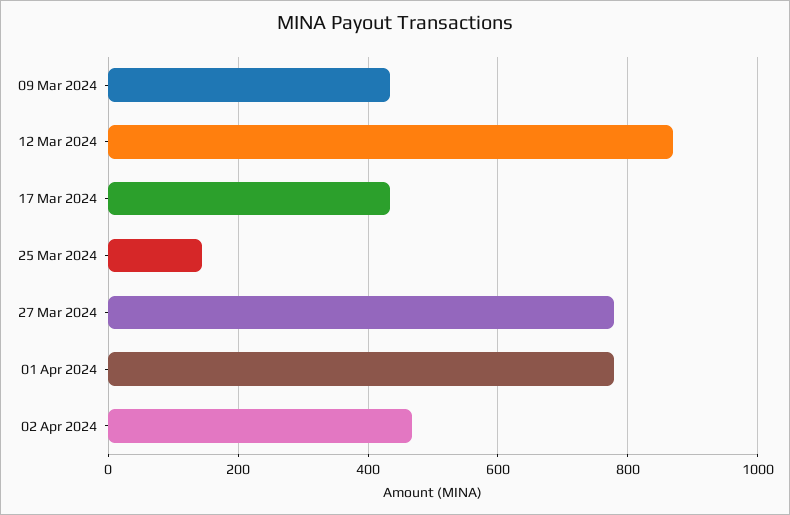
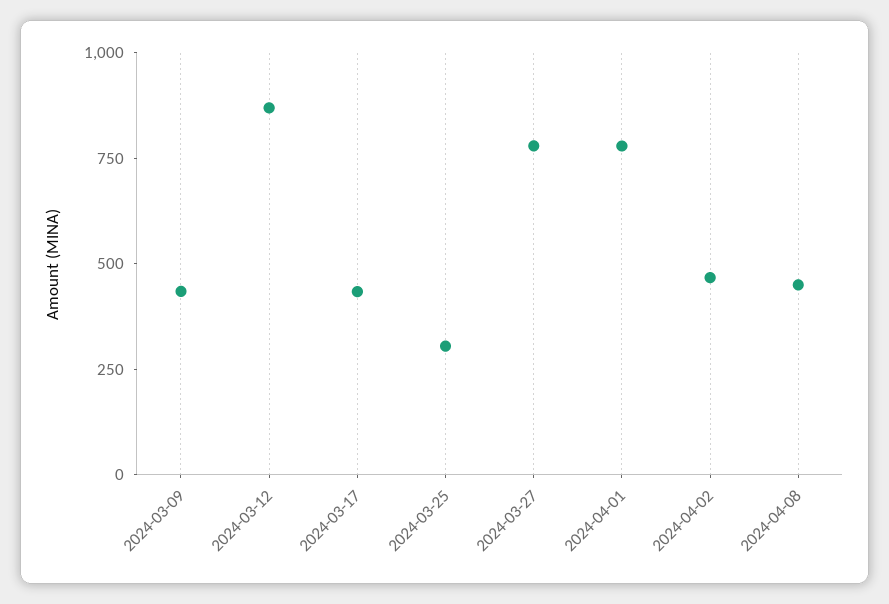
25 Mar 2024: 140 -> 300
2024-04-08: none -> 450

